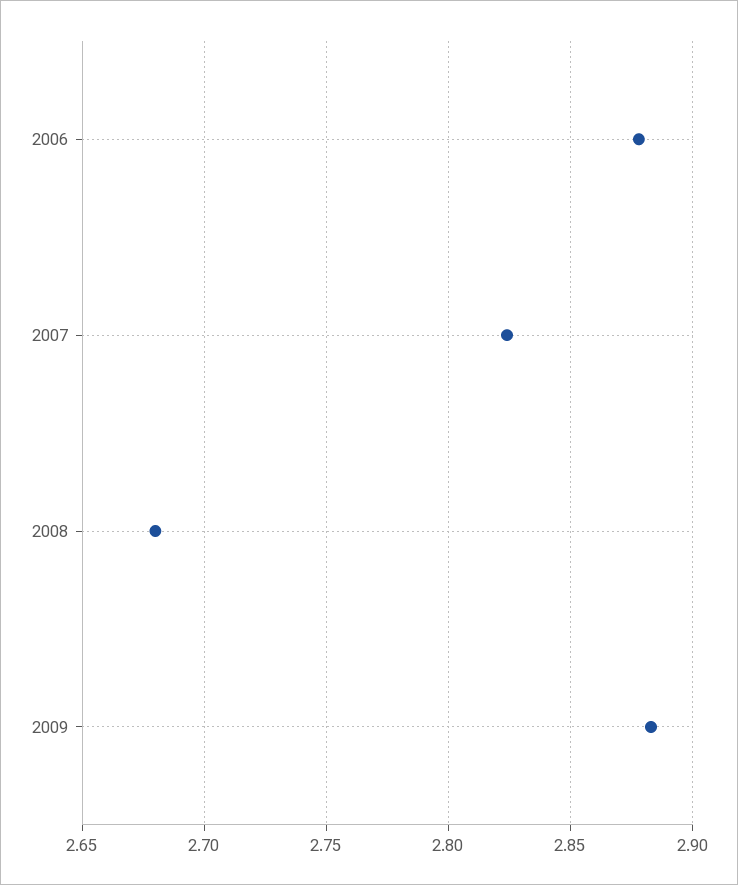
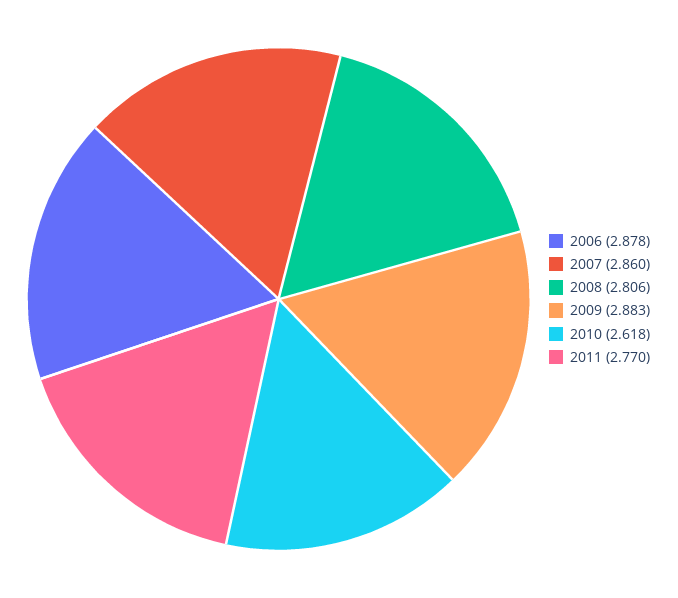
2007: 2.825 -> 2.86
2008: 2.68 -> 2.806
2010: none -> 2.618
2011: none -> 2.77

